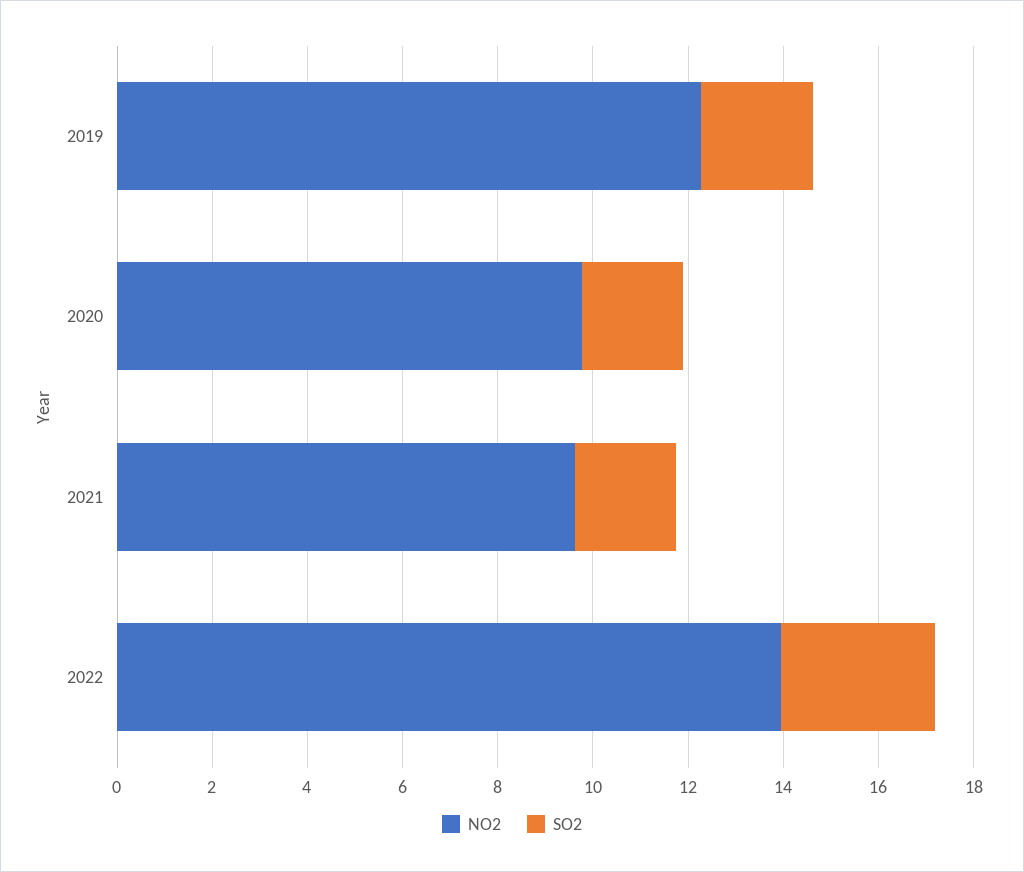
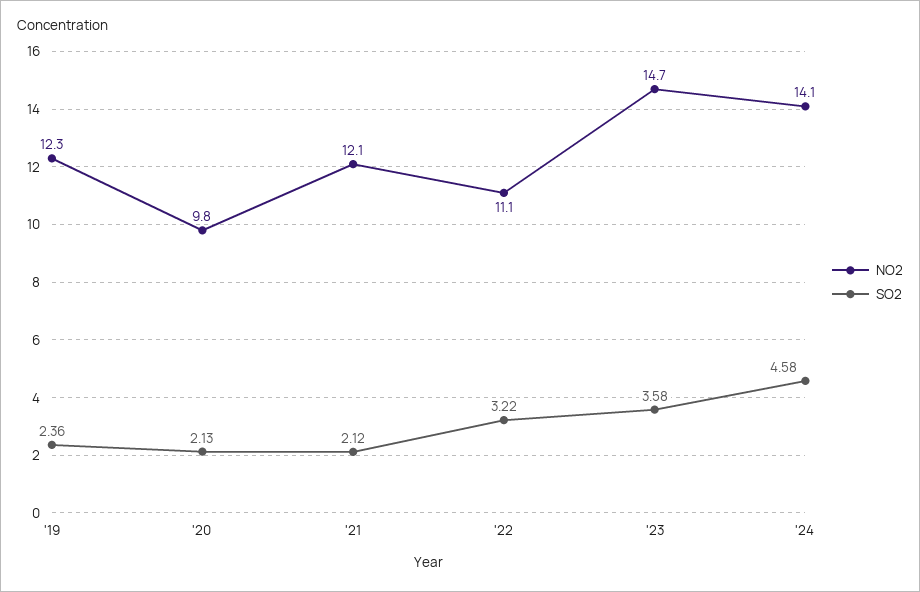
NO2, 2021: 9.5 -> 12.1
NO2, 2022: 14 -> 11.1
NO2, '23: none -> 14.7
SO2, '23: none -> 3.58
NO2, '24: none -> 14.1
SO2, '24: none -> 4.58

